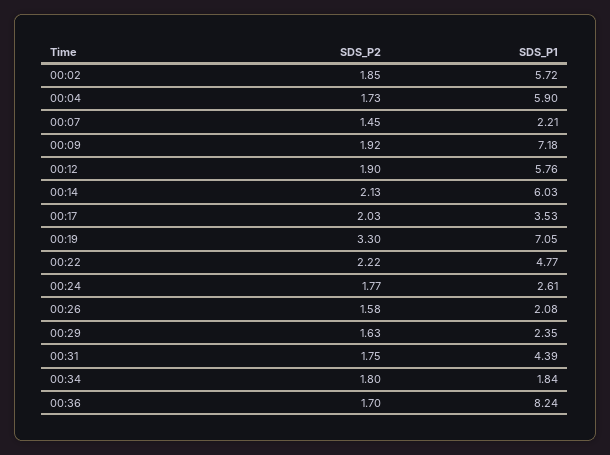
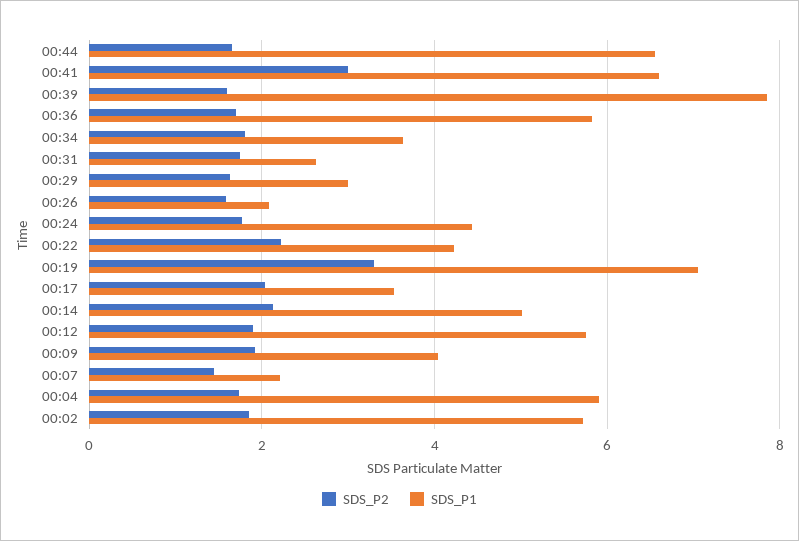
SDS_P1, 00:09: 7.18 -> 4
SDS_P1, 00:14: 6.03 -> 5
SDS_P1, 00:22: 4.77 -> 4.2
SDS_P1, 00:24: 2.61 -> 4.4
SDS_P1, 00:29: 2.35 -> 3
SDS_P1, 00:31: 4.39 -> 2.6
SDS_P1, 00:34: 1.84 -> 3.6
SDS_P1, 00:36: 8.24 -> 5.8
SDS_P2, 00:44: none -> 1.6
SDS_P1, 00:44: none -> 6.6
SDS_P2, 00:41: none -> 3
SDS_P1, 00:41: none -> 6.6
SDS_P2, 00:39: none -> 1.6
SDS_P1, 00:39: none -> 7.8

